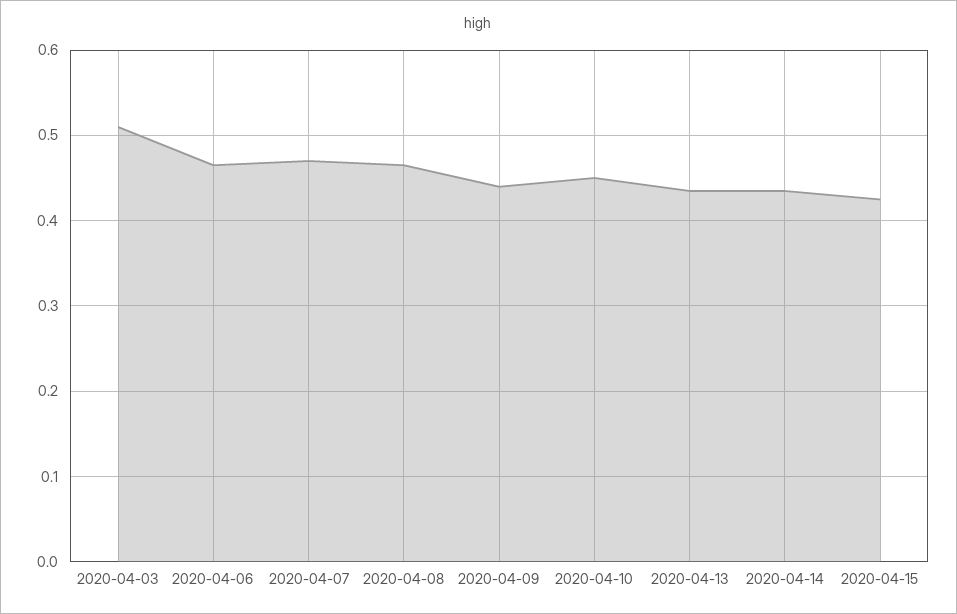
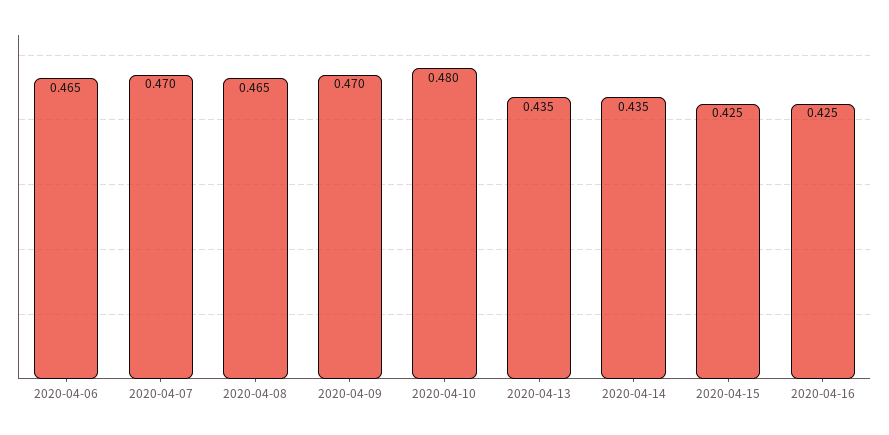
2020-04-03: 0.51 -> none
2020-04-09: 0.44 -> 0.47
2020-04-10: 0.45 -> 0.48
2020-04-16: none -> 0.425

